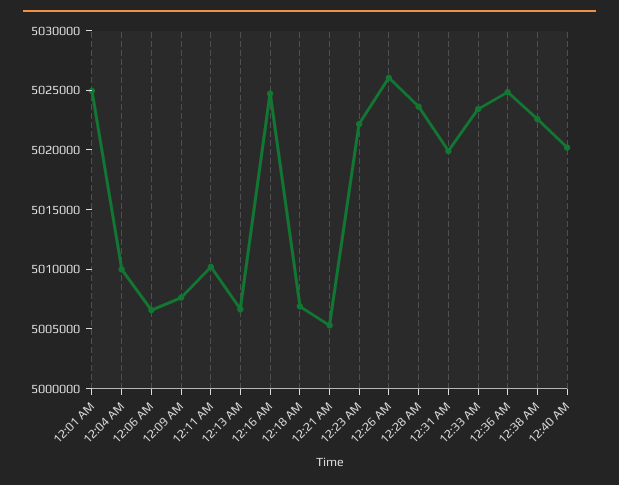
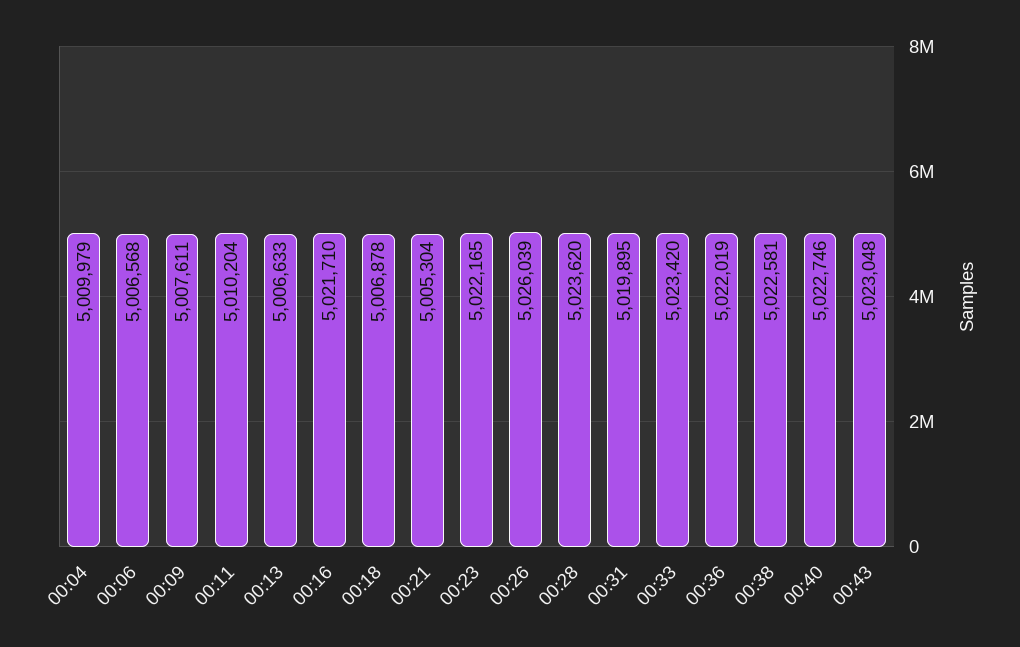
12:01 AM: 5025000 -> none
12:16 AM: 5025000 -> 5021710
12:36 AM: 5025000 -> 5022019
12:40 AM: 5020000 -> 5022746
00:43: none -> 5023048

